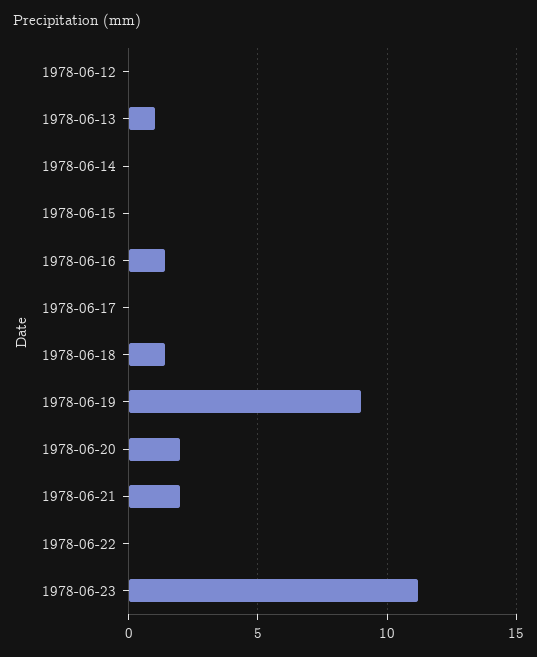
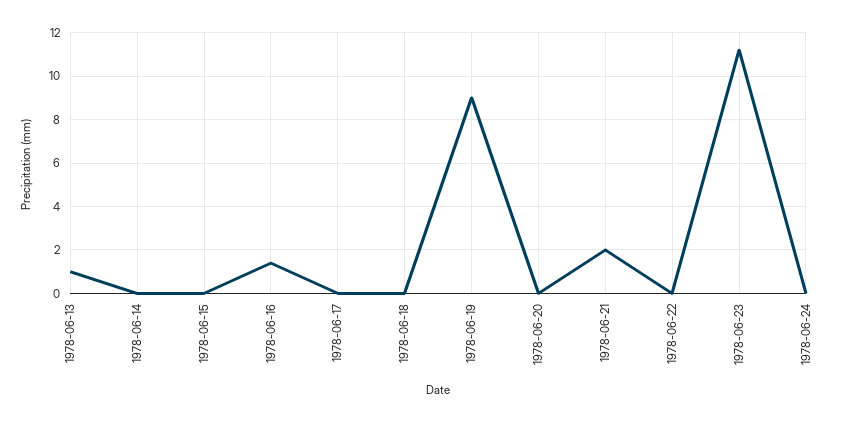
1978-06-12: 0 -> none
1978-06-18: 1.5 -> 0
1978-06-20: 2 -> 0
1978-06-24: none -> 0

